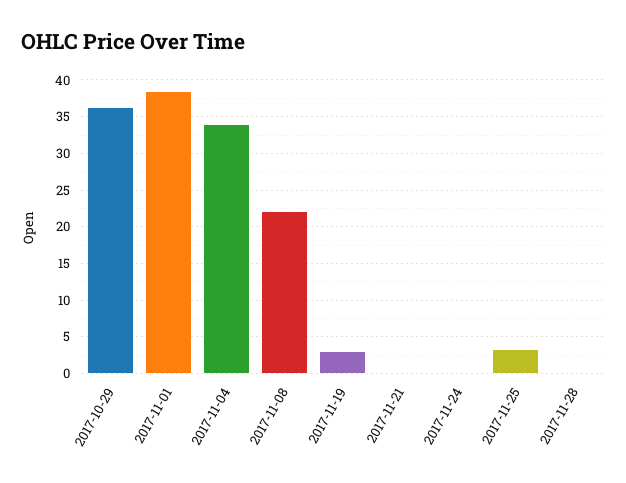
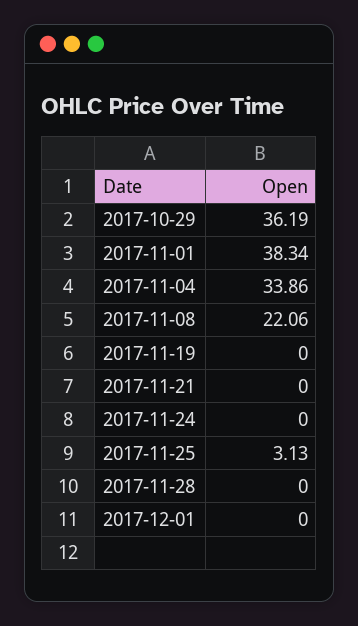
2017-11-19: 3 -> 0
2017-12-01: none -> 0

